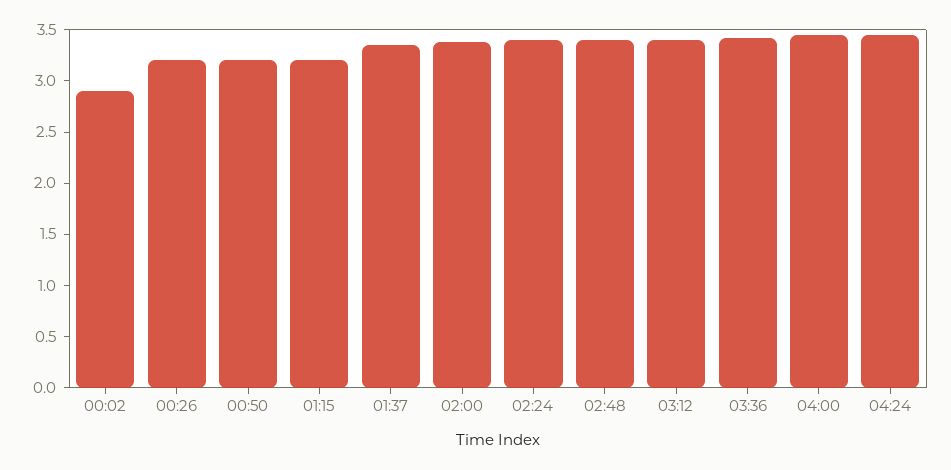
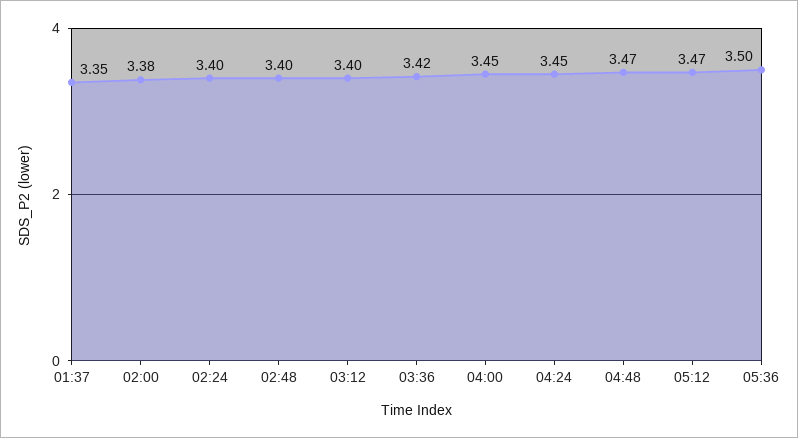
00:02: 2.9 -> none
00:26: 3.2 -> none
00:50: 3.2 -> none
01:15: 3.2 -> none
04:48: none -> 3.47
05:12: none -> 3.47
05:36: none -> 3.5

